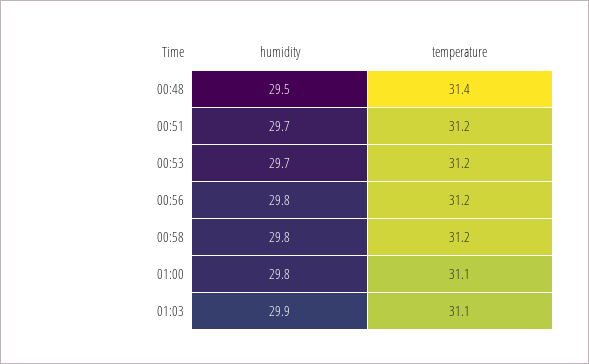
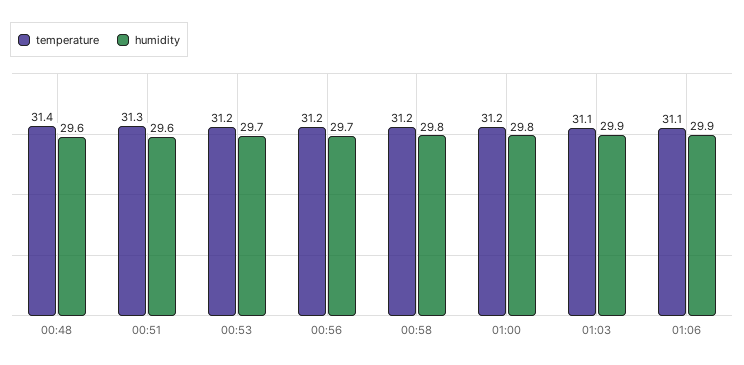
humidity, 00:48: 29.5 -> 29.6
humidity, 00:51: 29.7 -> 29.6
temperature, 00:51: 31.2 -> 31.3
humidity, 00:56: 29.8 -> 29.7
temperature, 01:00: 31.1 -> 31.2
temperature, 01:06: none -> 31.1
humidity, 01:06: none -> 29.9

